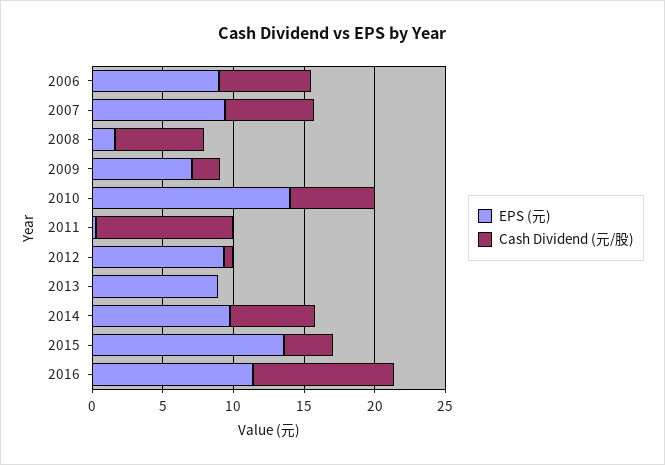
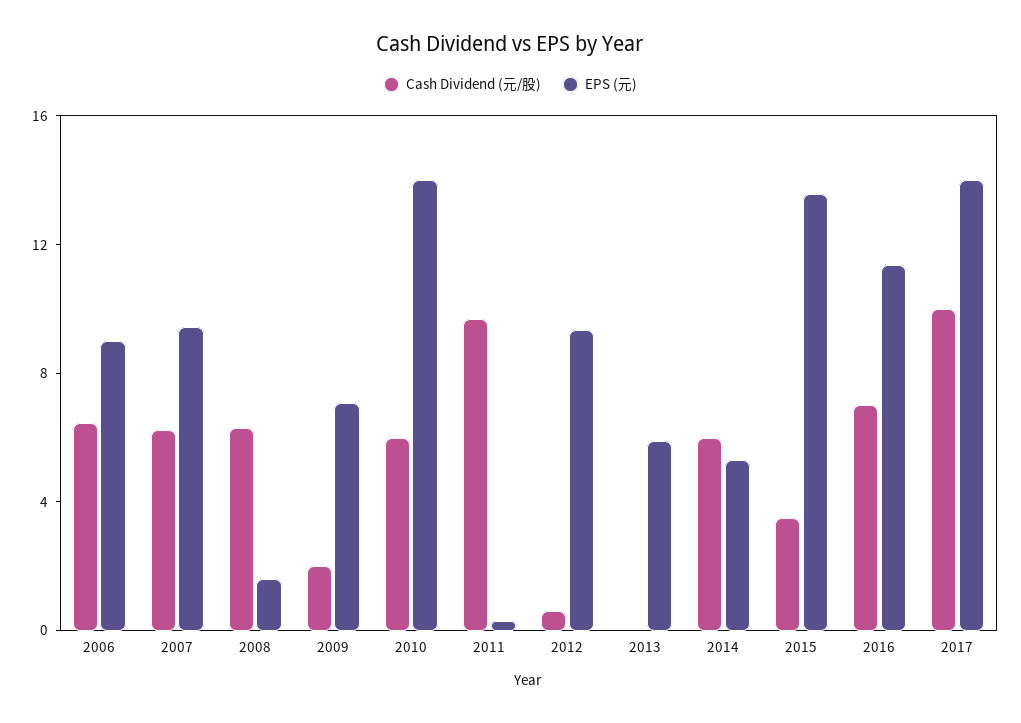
EPS (元), 2013: 9 -> 6
EPS (元), 2014: 10 -> 5
Cash Dividend (元/股), 2016: 10 -> 7
Cash Dividend (元/股), 2017: none -> 10
EPS (元), 2017: none -> 14

